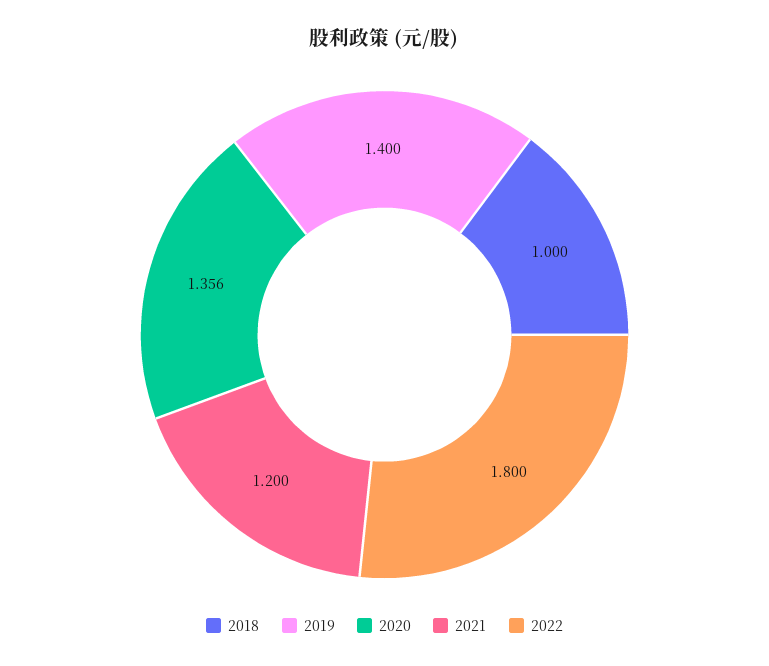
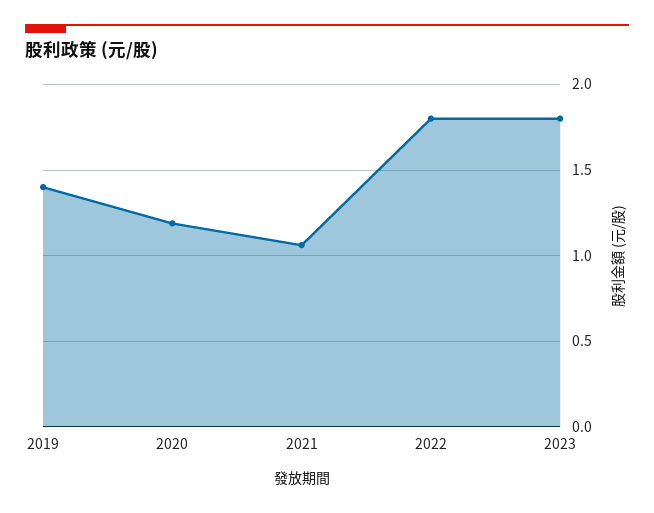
2018: 1 -> none
2020: 1.356 -> 1.2
2021: 1.2 -> 1.05
2023: none -> 1.8

